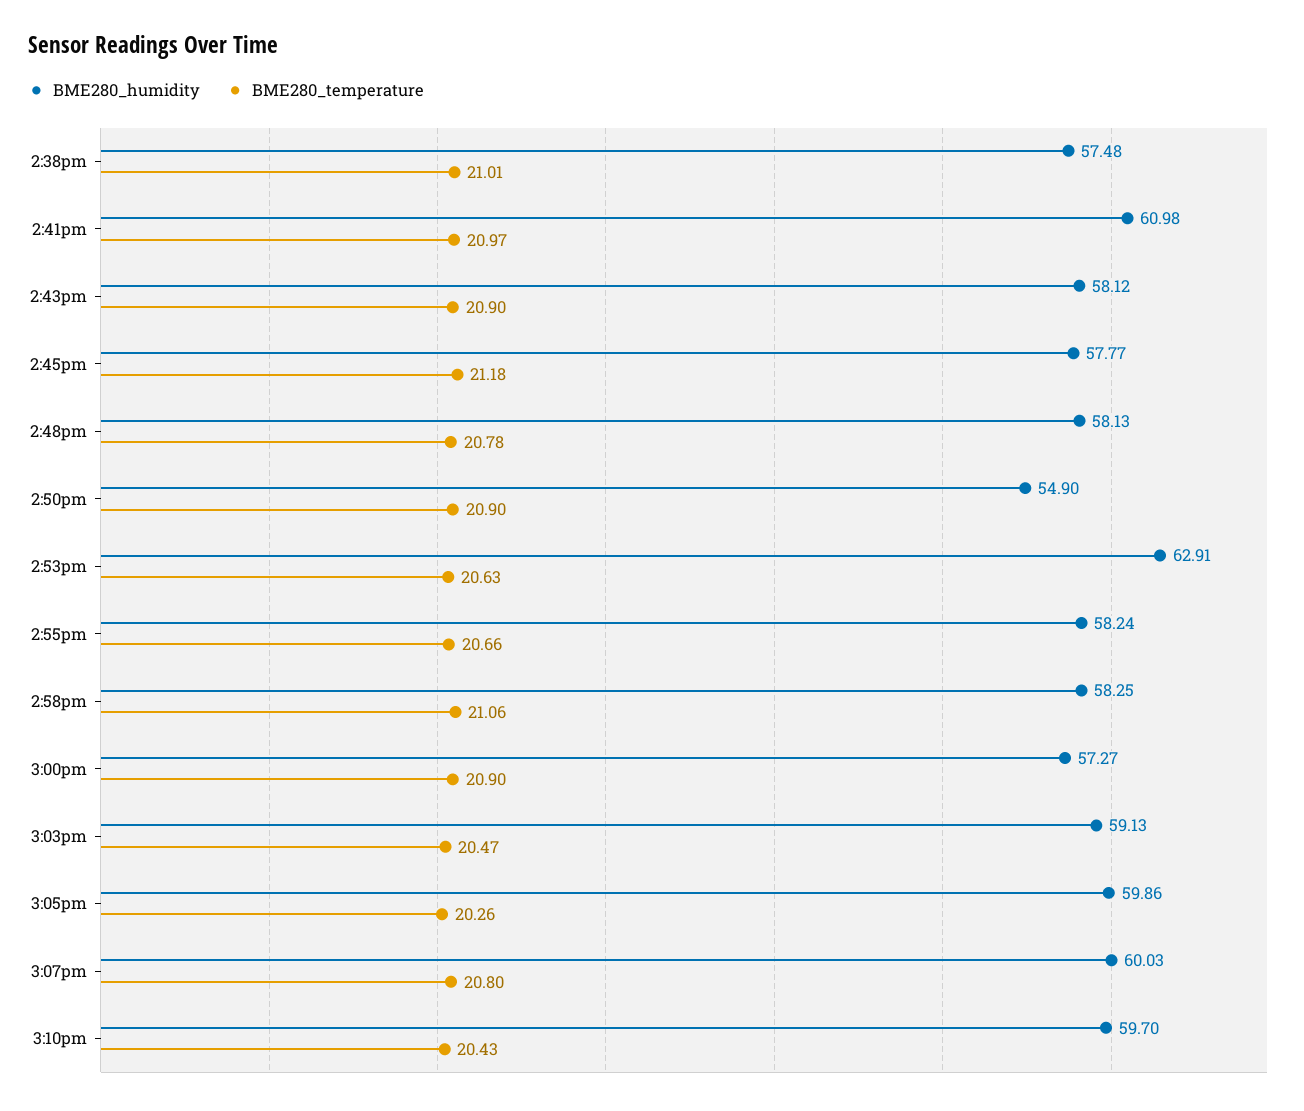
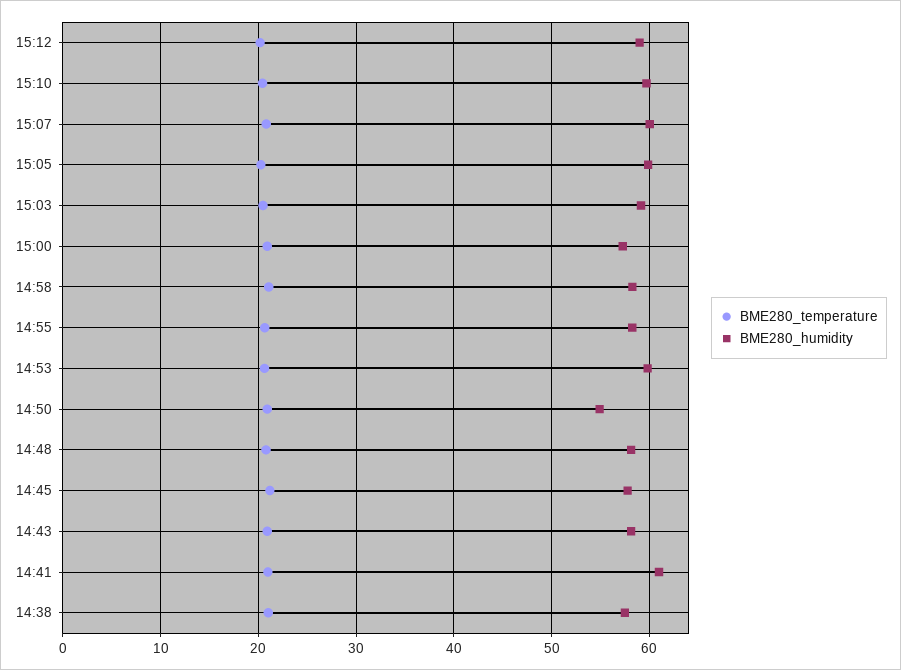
BME280_humidity, 2:53pm: 62.91 -> 60
BME280_temperature, 15:12: none -> 20
BME280_humidity, 15:12: none -> 59

